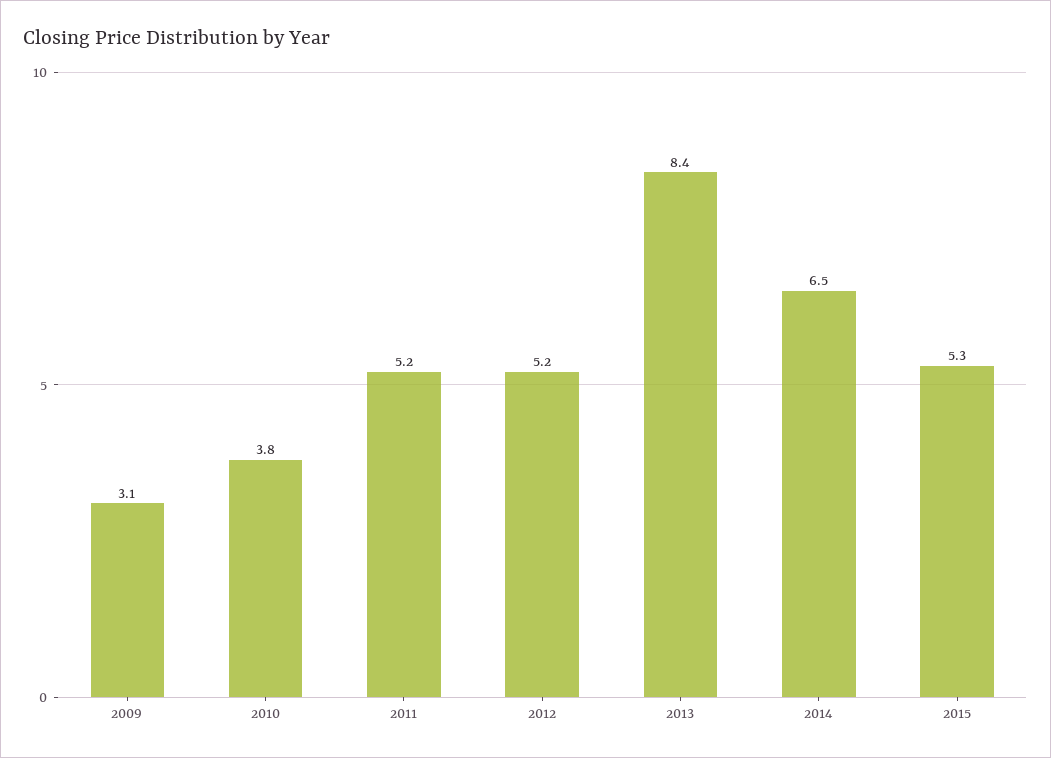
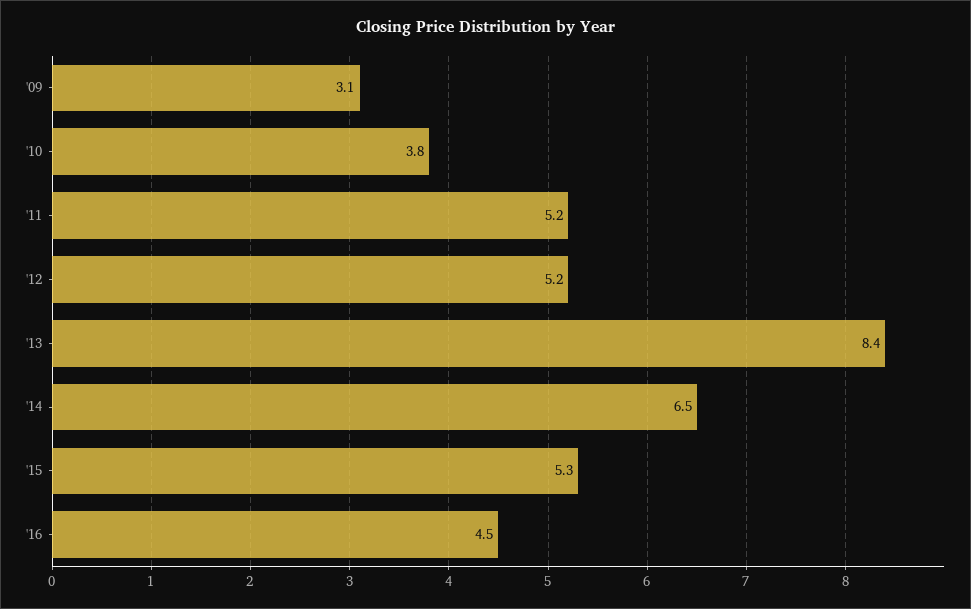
'16: none -> 4.5

